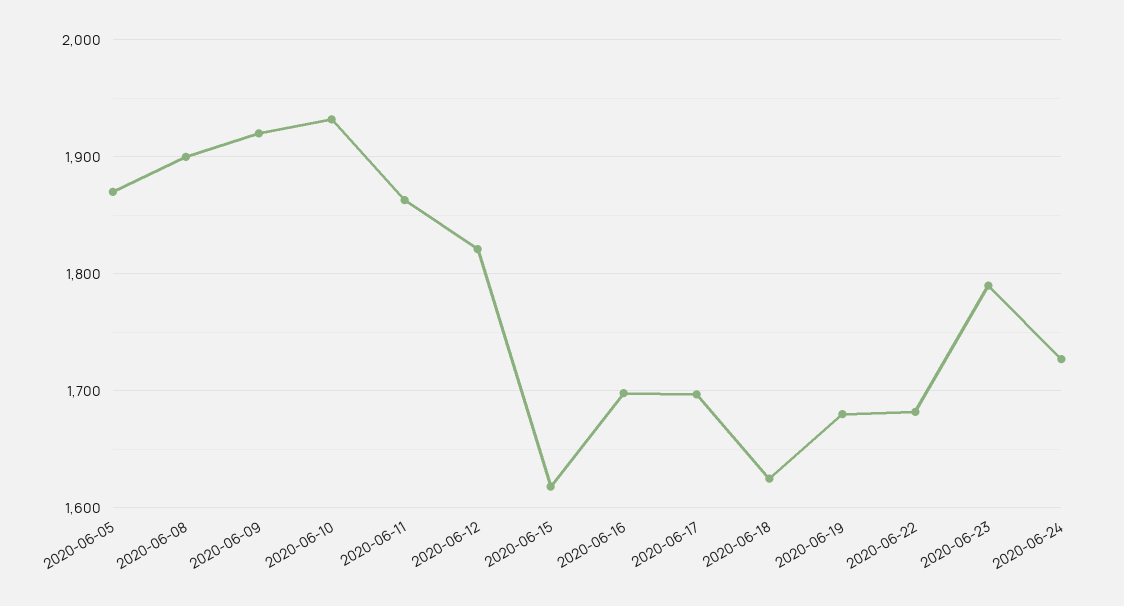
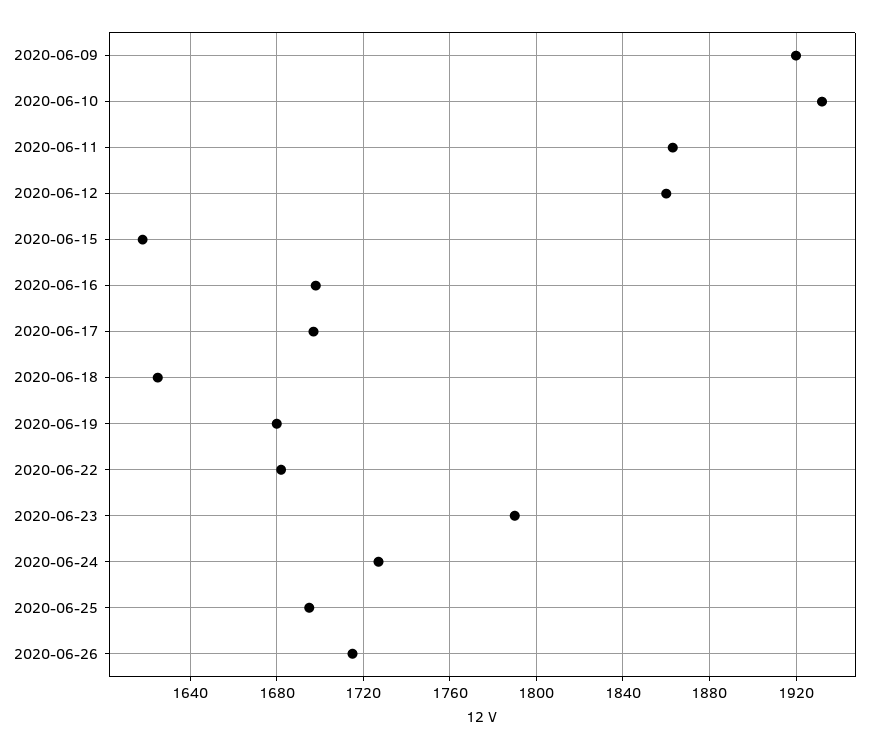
2020-06-05: 1870 -> none
2020-06-08: 1900 -> none
2020-06-12: 1820 -> 1860
2020-06-25: none -> 1695
2020-06-26: none -> 1715

